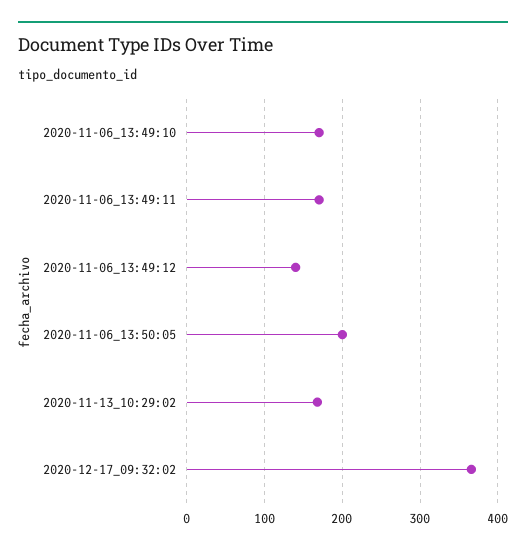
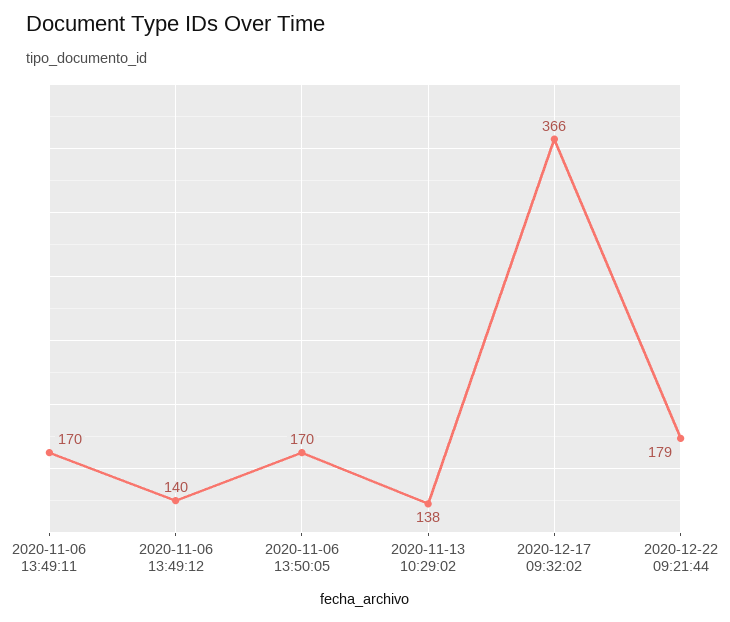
2020-11-06_13:49:10: 170 -> none
2020-11-06_13:50:05: 200 -> 170
2020-11-13_10:29:02: 170 -> 138
2020-12-22 09:21:44: none -> 179

